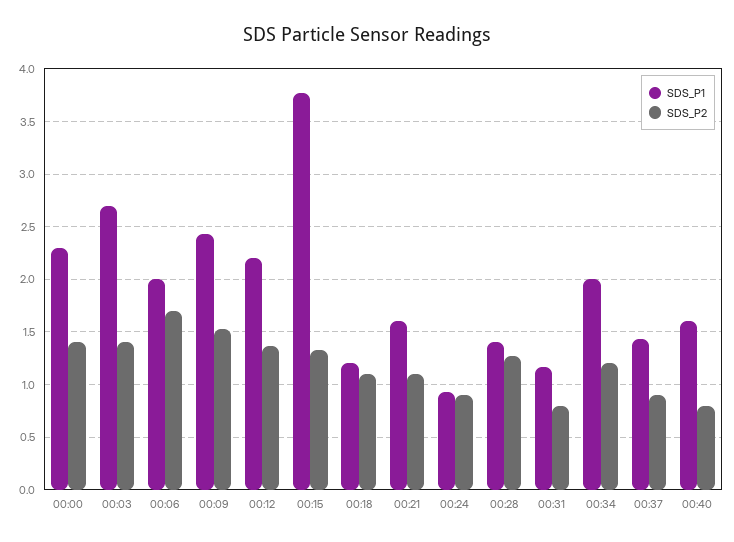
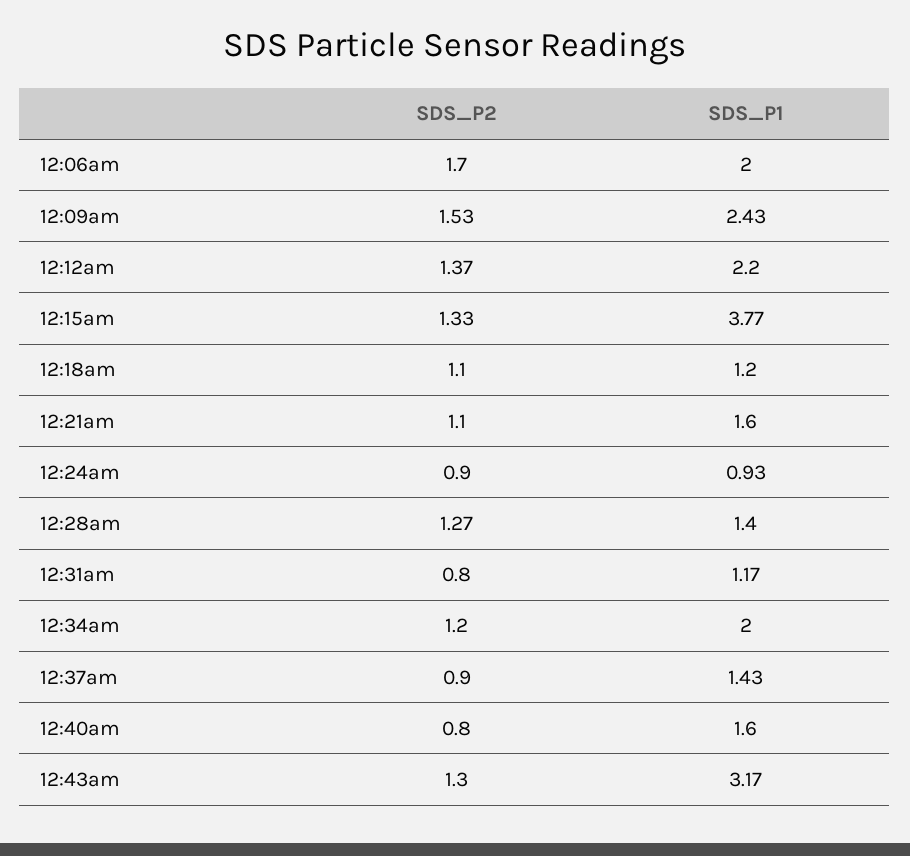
SDS_P1, 00:00: 2.3 -> none
SDS_P2, 00:00: 1.4 -> none
SDS_P1, 00:03: 2.7 -> none
SDS_P2, 00:03: 1.4 -> none
SDS_P2, 12:43am: none -> 1.3
SDS_P1, 12:43am: none -> 3.17

